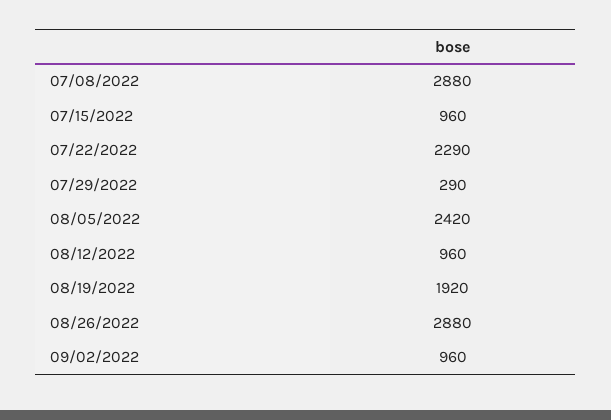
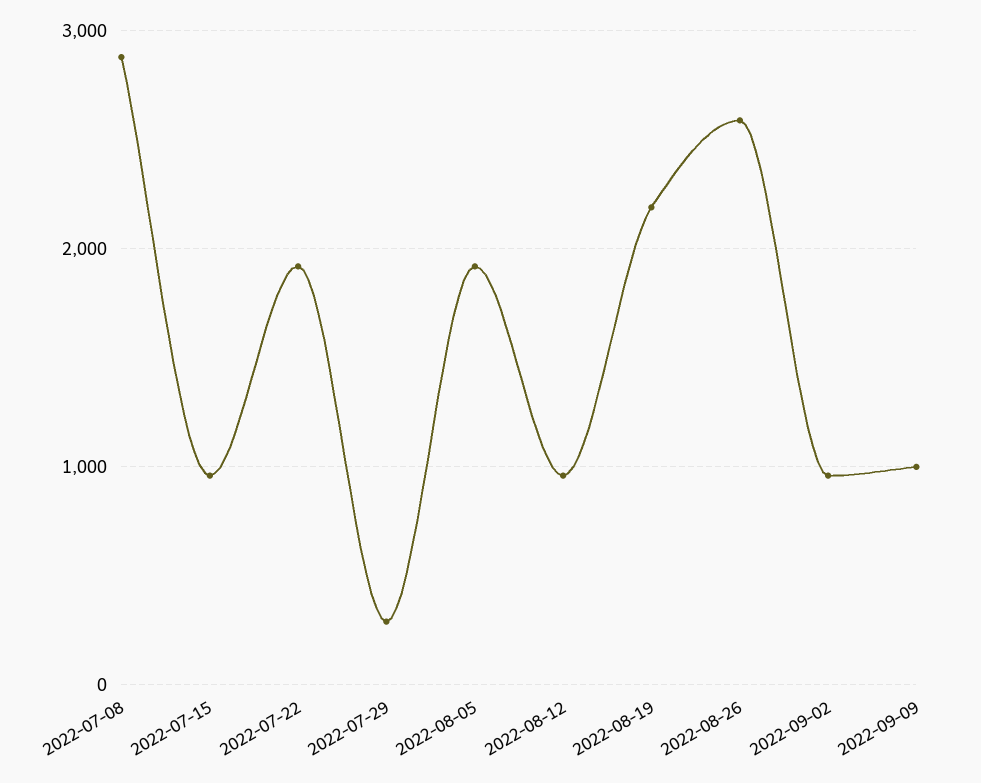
07/22/2022: 2290 -> 1900
08/05/2022: 2420 -> 1900
08/19/2022: 1920 -> 2200
08/26/2022: 2880 -> 2600
2022-09-09: none -> 1000

